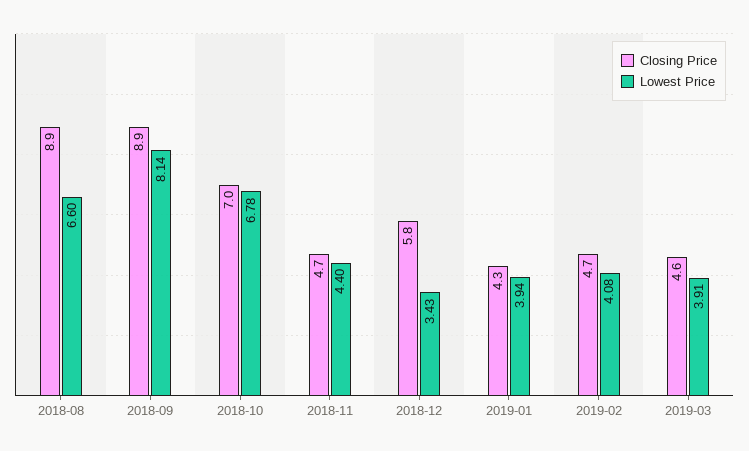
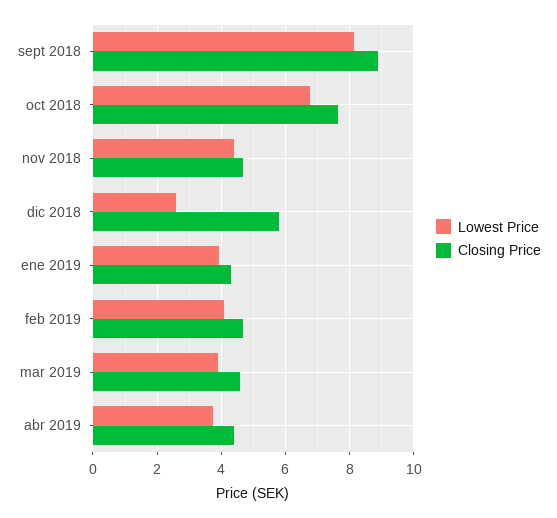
Closing Price, 2018-08: 8.9 -> none
Lowest Price, 2018-08: 6.6 -> none
Closing Price, 2018-10: 7 -> 7.6
Lowest Price, 2018-12: 3.43 -> 2.6
Lowest Price, abr 2019: none -> 3.8
Closing Price, abr 2019: none -> 4.4

